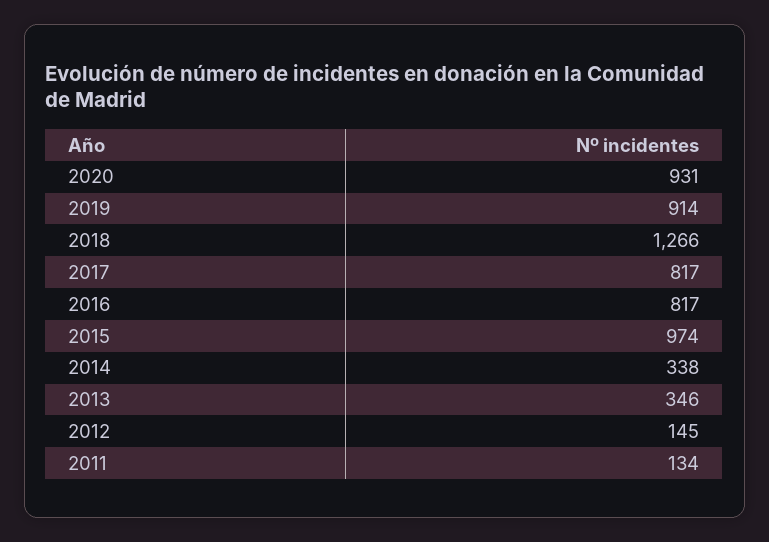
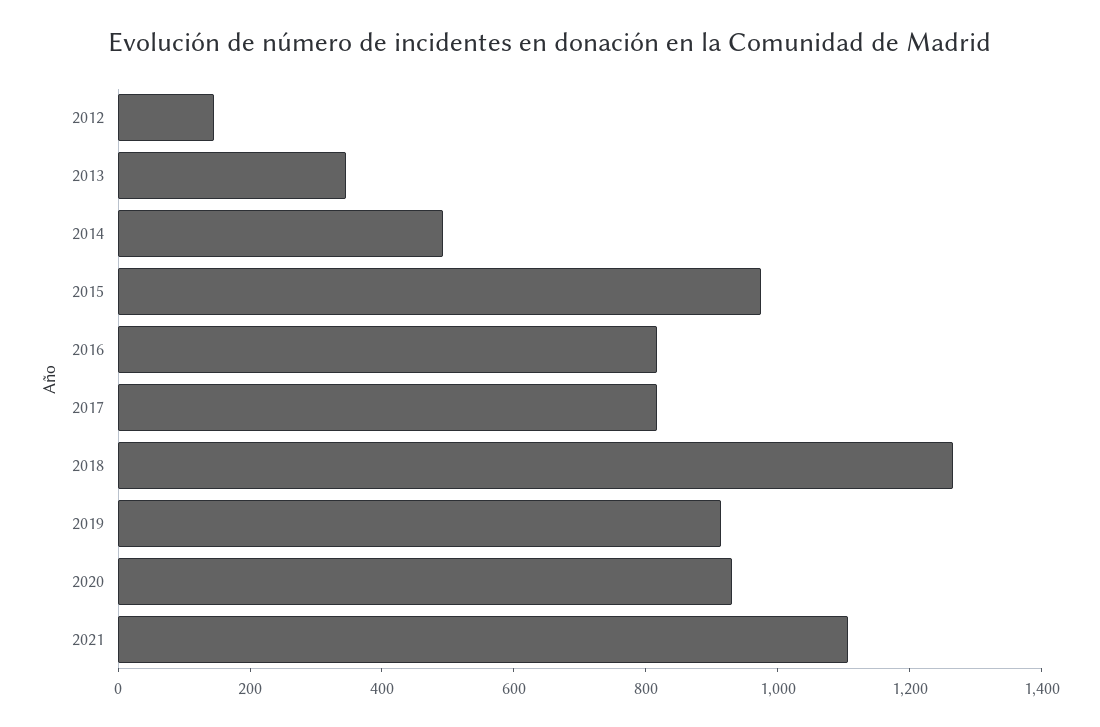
2014: 338 -> 500
2011: 134 -> none
2021: none -> 1100

